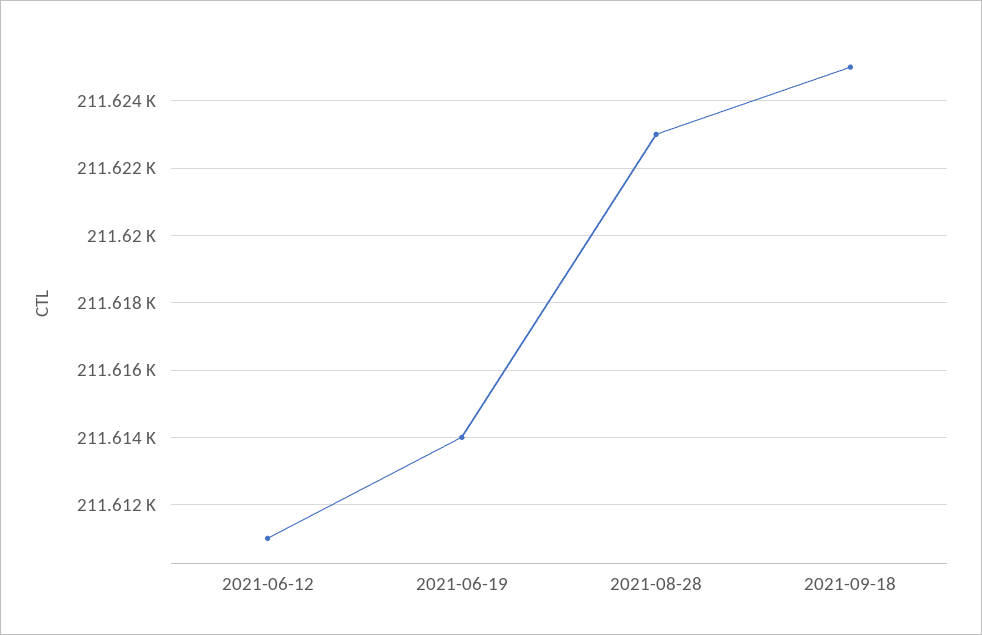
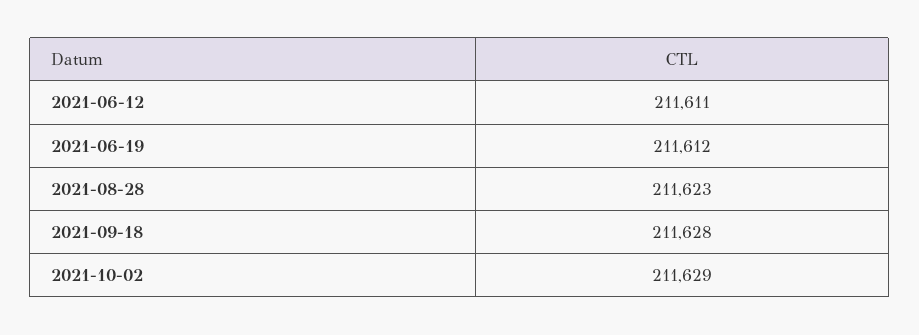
2021-06-19: 211614 -> 211612
2021-09-18: 211625 -> 211628
2021-10-02: none -> 211629

